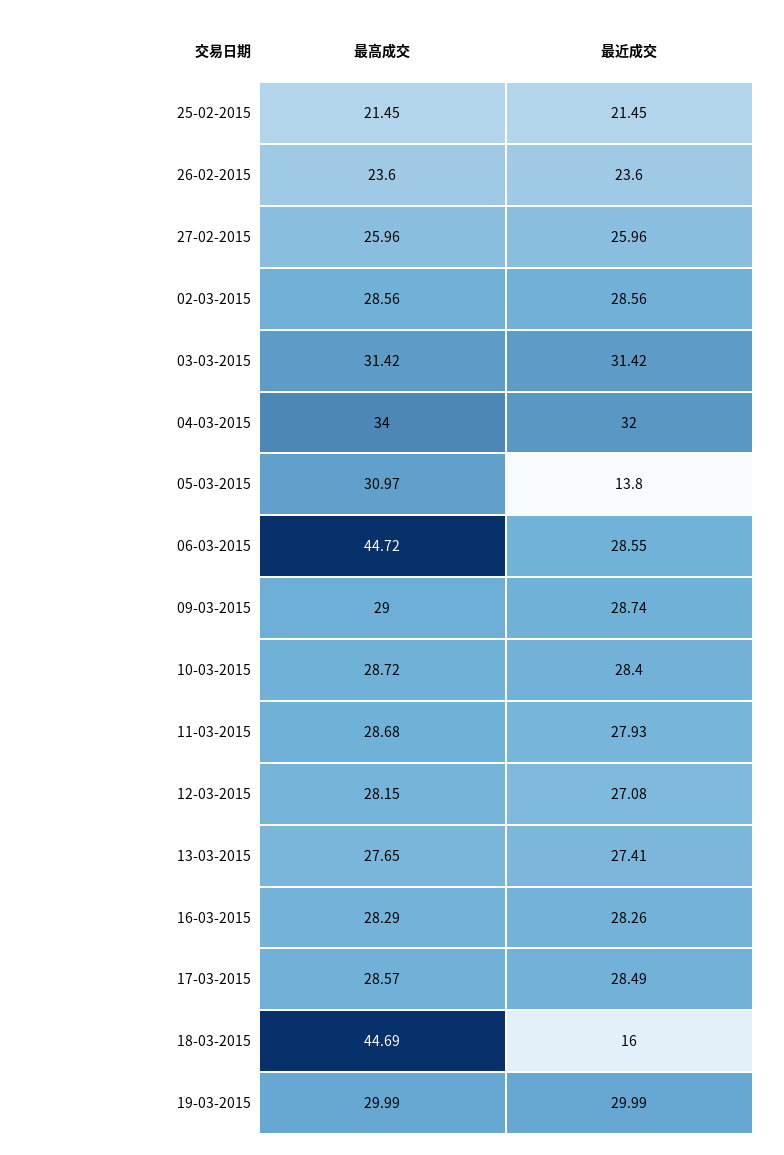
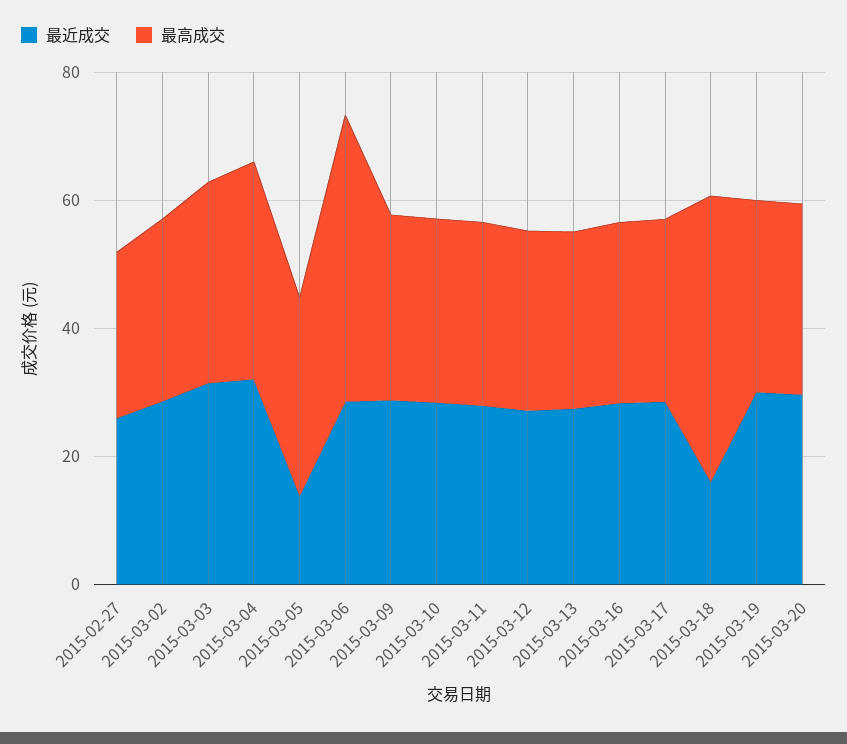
最高成交, 25-02-2015: 21.45 -> none
最近成交, 25-02-2015: 21.45 -> none
最高成交, 26-02-2015: 23.6 -> none
最近成交, 26-02-2015: 23.6 -> none
最近成交, 2015-03-20: none -> 30
最高成交, 2015-03-20: none -> 30

